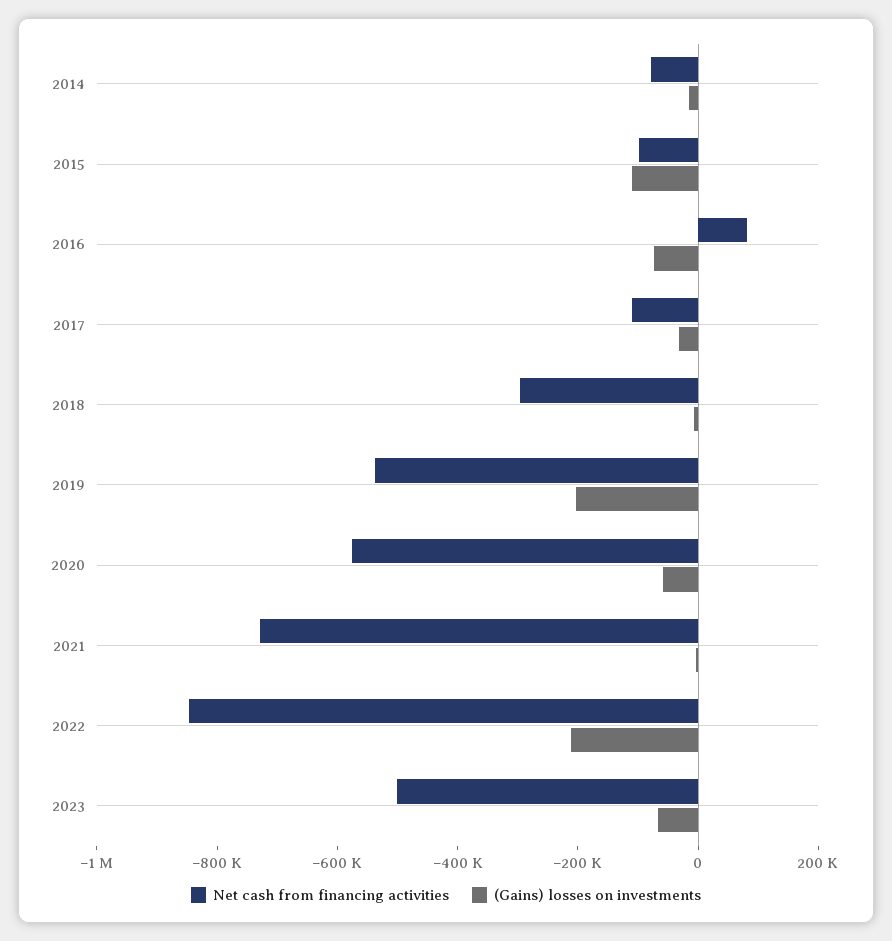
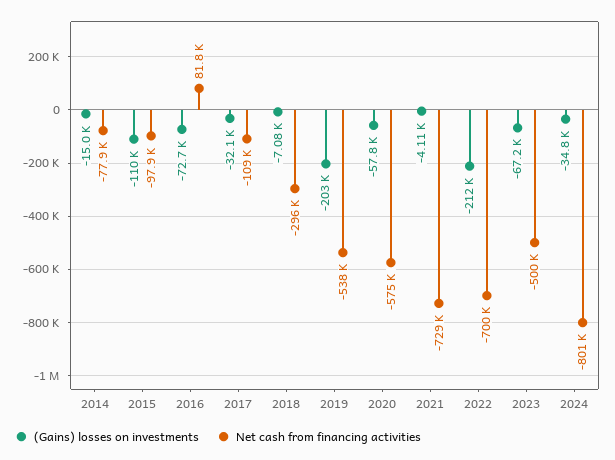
Net cash from financing activities, 2022: -850000 -> -700000
(Gains) losses on investments, 2024: none -> -34800
Net cash from financing activities, 2024: none -> -801000

